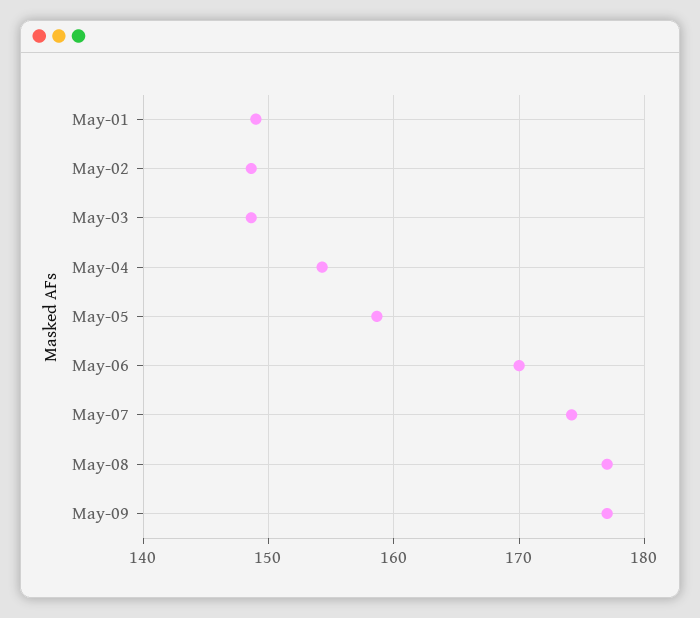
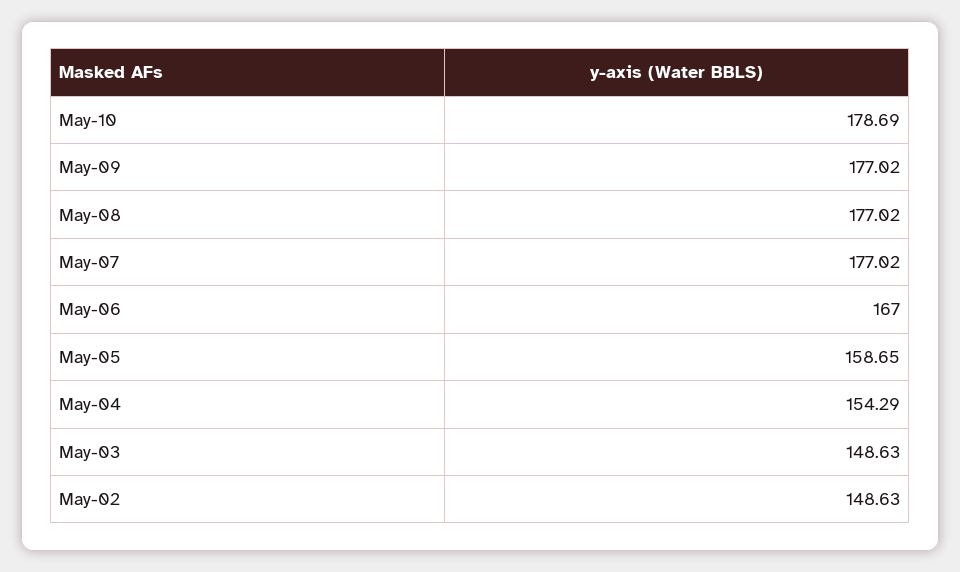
May-01: 149 -> none
May-06: 170 -> 167
May-07: 174 -> 177.02
May-10: none -> 178.69

